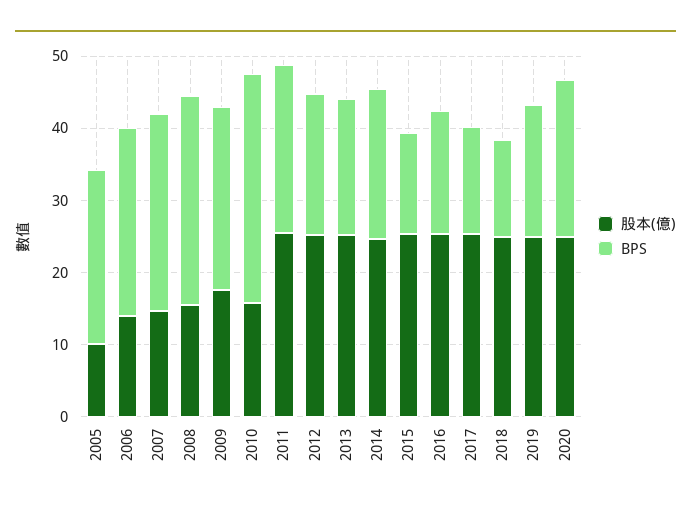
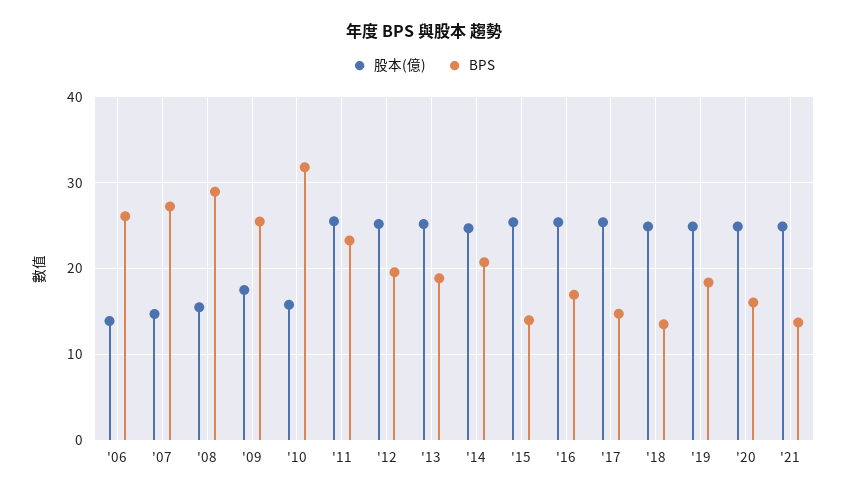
股本(億), 2005: 10 -> none
BPS, 2005: 24 -> none
BPS, 2020: 22 -> 16
股本(億), '21: none -> 25
BPS, '21: none -> 14

